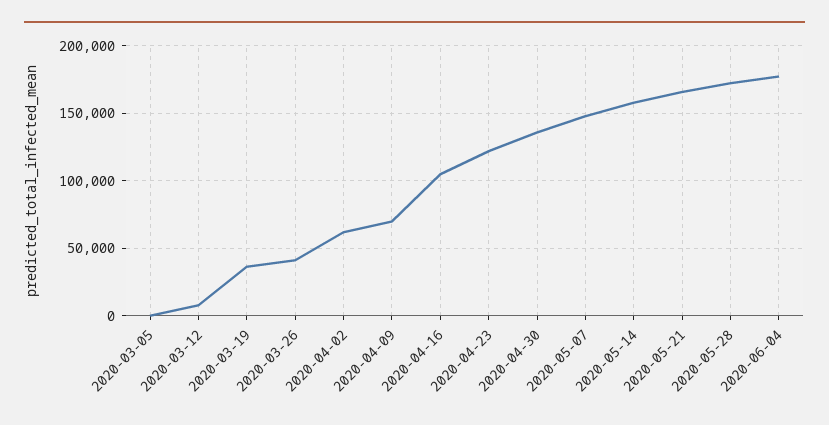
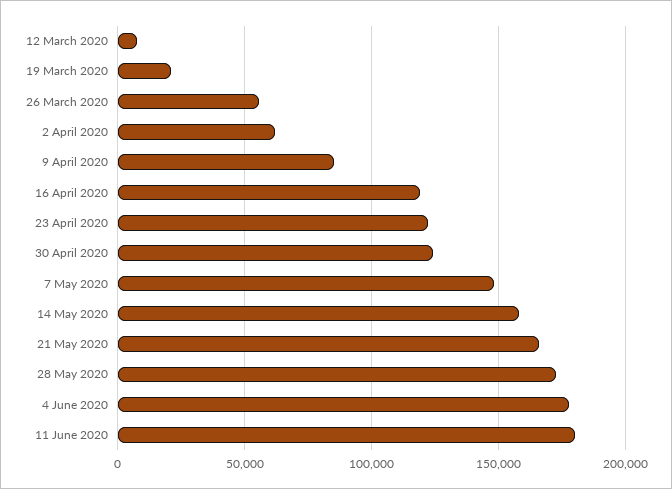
2020-03-05: 0 -> none
2020-03-19: 35000 -> 20000
2020-03-26: 40000 -> 55000
2020-04-09: 70000 -> 85000
2020-04-16: 105000 -> 120000
2020-04-30: 135000 -> 125000
11 June 2020: none -> 180000

